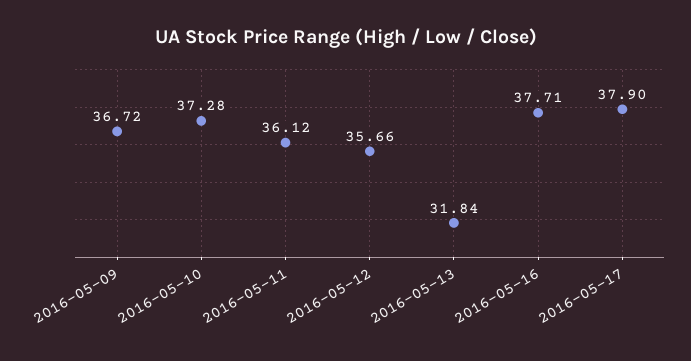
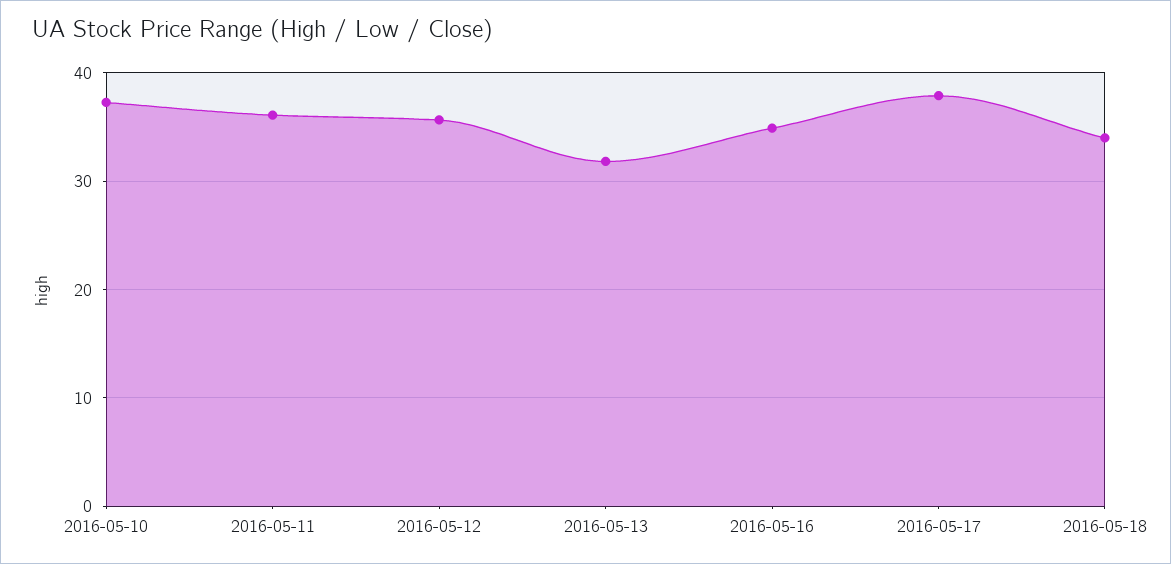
2016-05-09: 36.72 -> none
2016-05-16: 37.71 -> 35
2016-05-18: none -> 34

